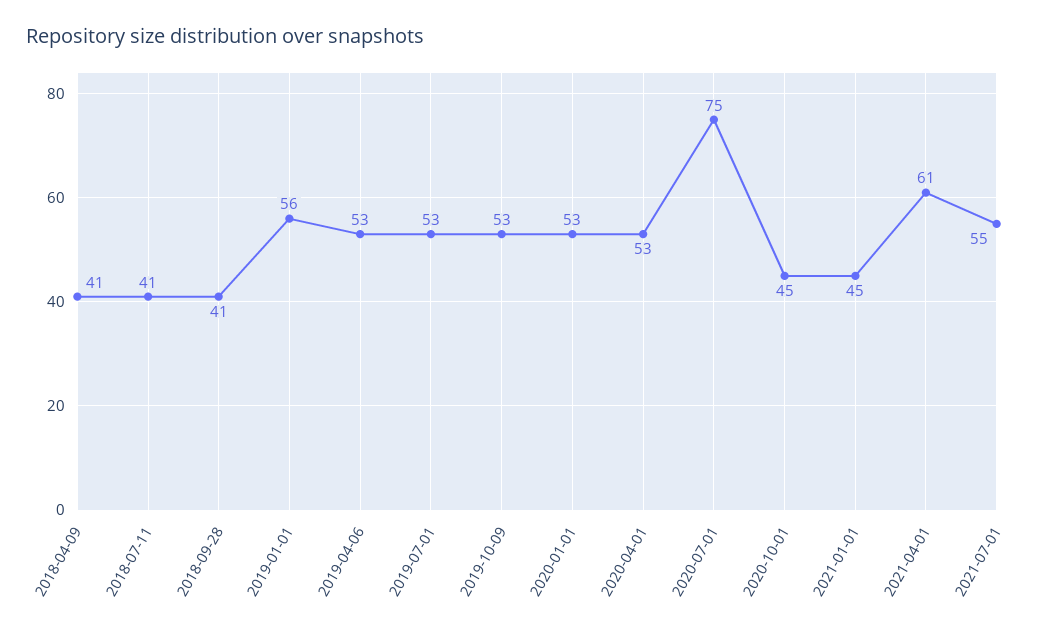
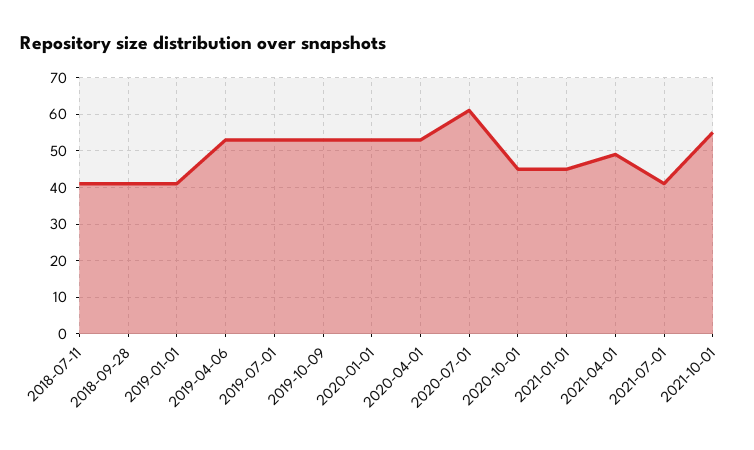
2018-04-09: 41 -> none
2019-01-01: 56 -> 40
2020-07-01: 75 -> 60
2021-04-01: 61 -> 50
2021-07-01: 55 -> 40
2021-10-01: none -> 55

